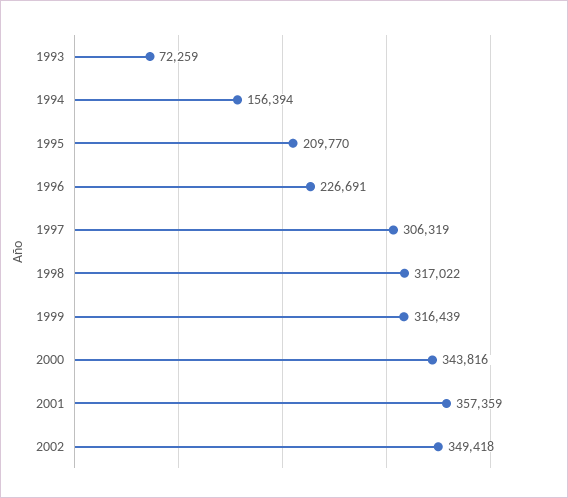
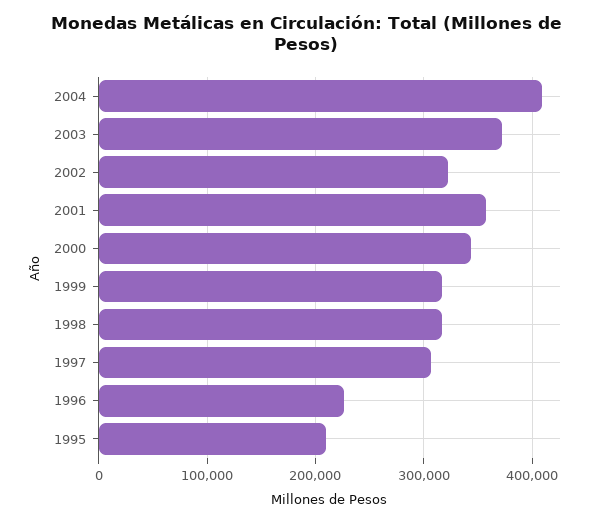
1993: 72259 -> none
1994: 156394 -> none
2002: 349418 -> 320000
2004: none -> 410000
2003: none -> 370000

